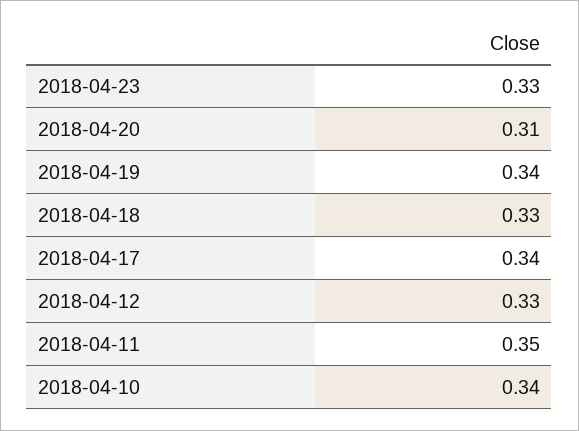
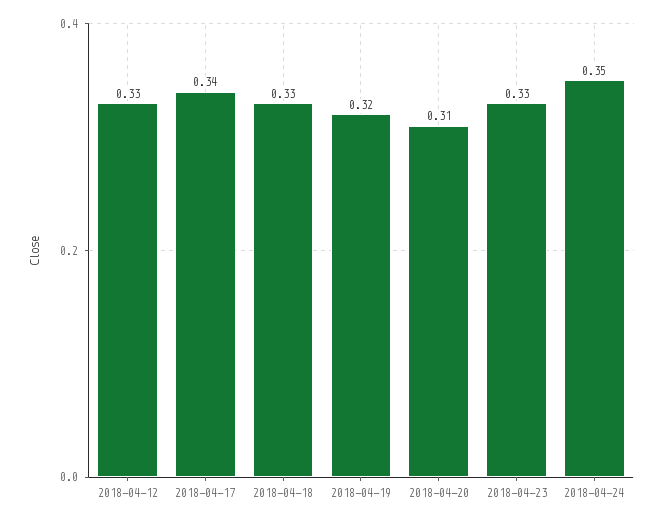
2018-04-19: 0.34 -> 0.32
2018-04-11: 0.35 -> none
2018-04-10: 0.34 -> none
2018-04-24: none -> 0.35

